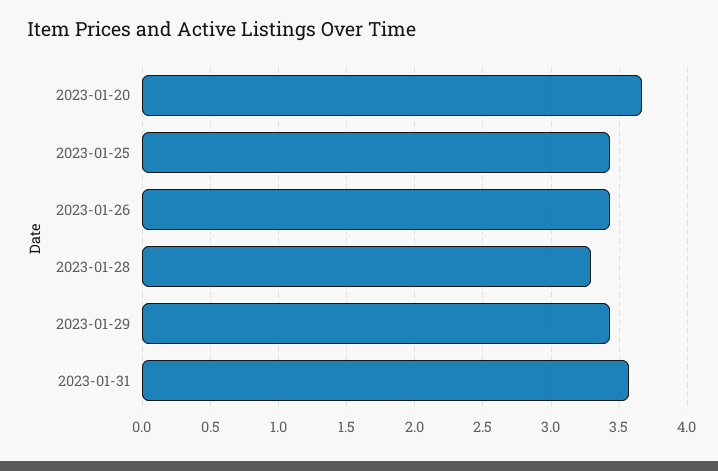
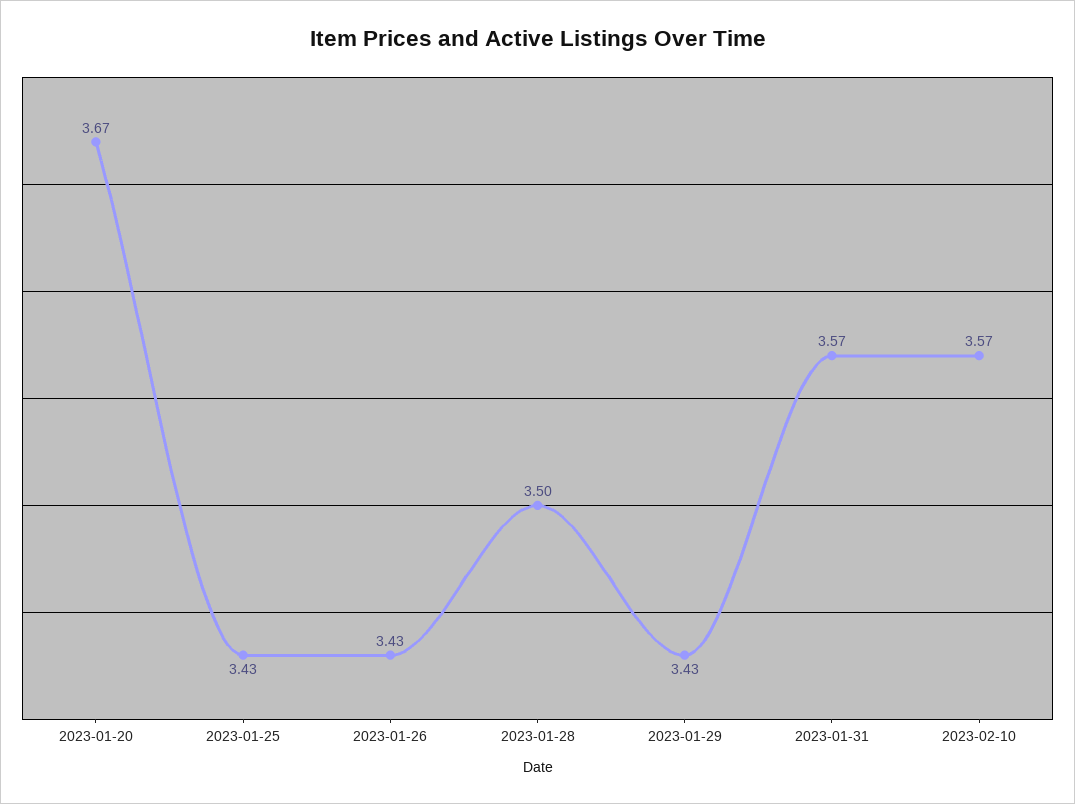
2023-01-28: 3.3 -> 3.5
2023-02-10: none -> 3.57

